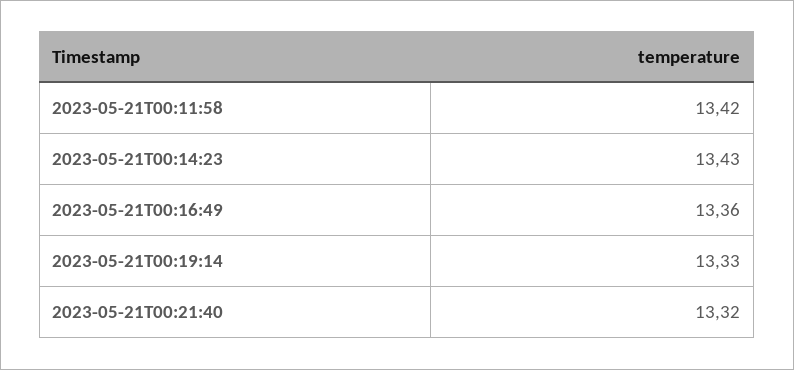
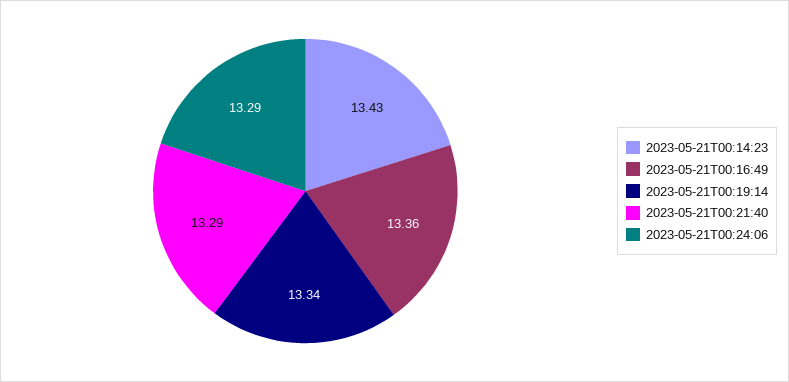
2023-05-21T00:11:58: 13.42 -> none
2023-05-21T00:19:14: 13.33 -> 13.34
2023-05-21T00:21:40: 13.32 -> 13.29
2023-05-21T00:24:06: none -> 13.29

